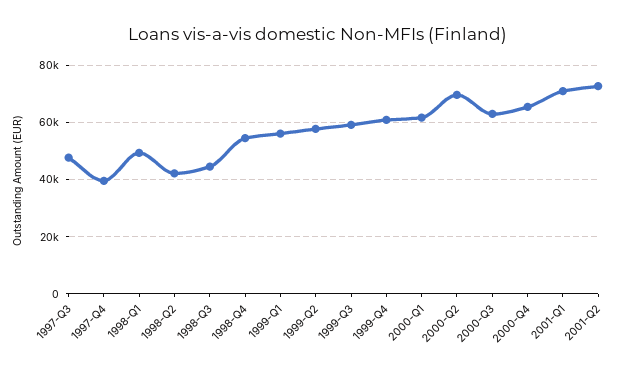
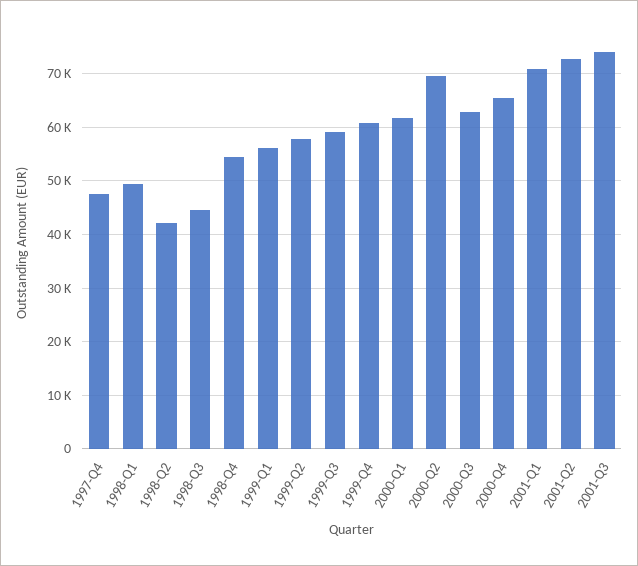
1997-Q3: 47500 -> none
1997-Q4: 40000 -> 48000
2001-Q3: none -> 74000

